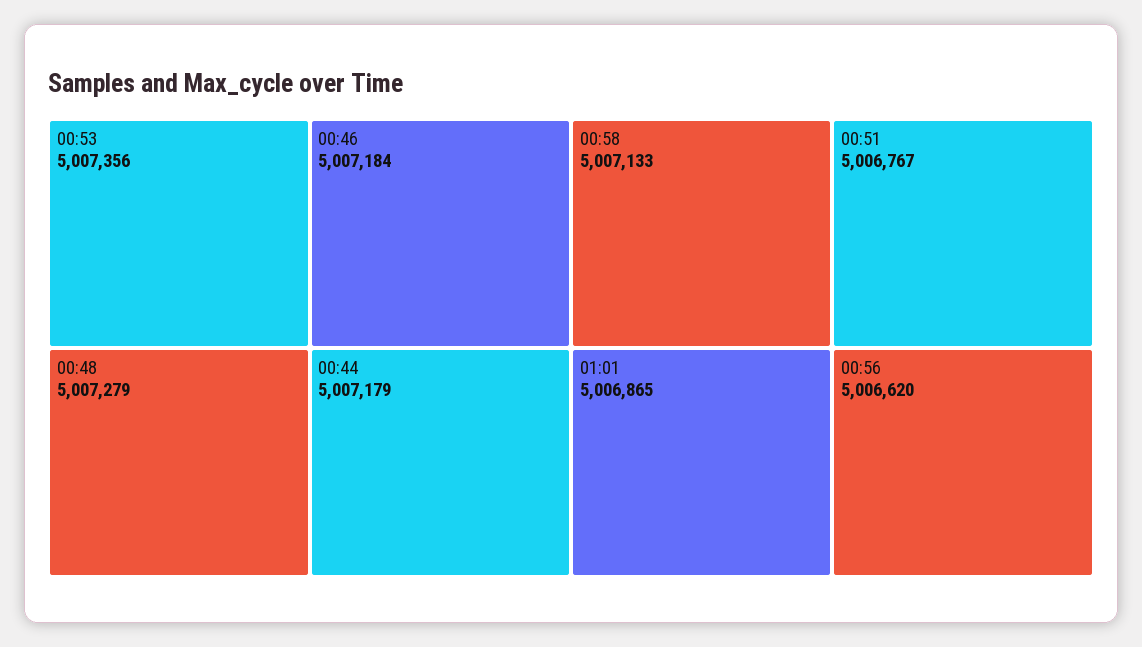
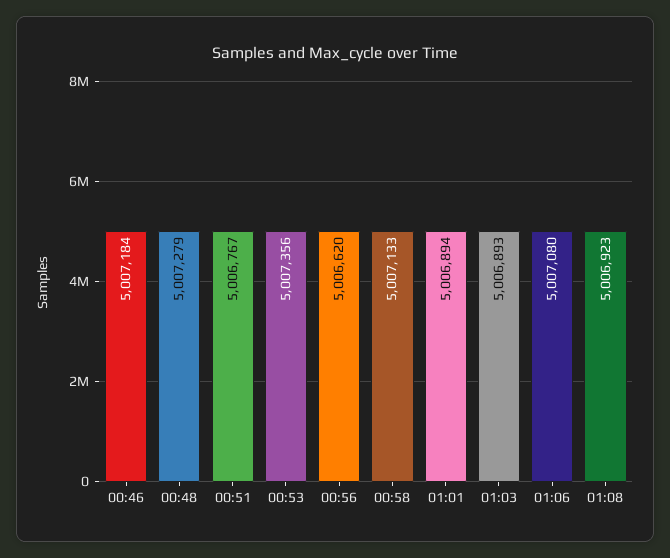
00:44: 5007179 -> none
01:01: 5006865 -> 5006894
01:03: none -> 5006893
01:06: none -> 5007080
01:08: none -> 5006923

